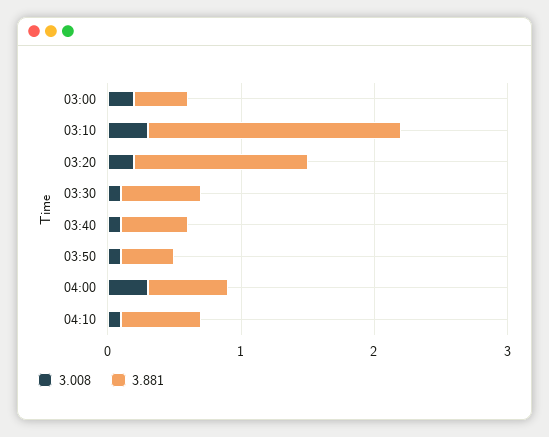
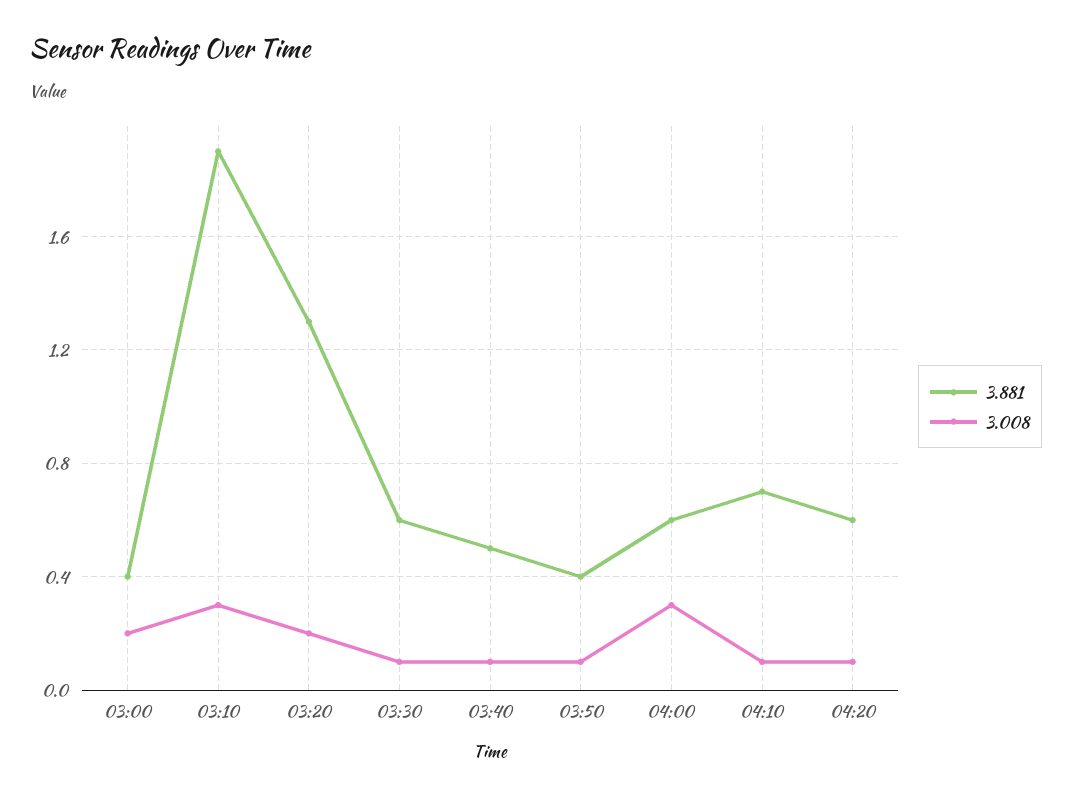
3.881, 04:10: 0.6 -> 0.7
3.881, 04:20: none -> 0.6
3.008, 04:20: none -> 0.1

